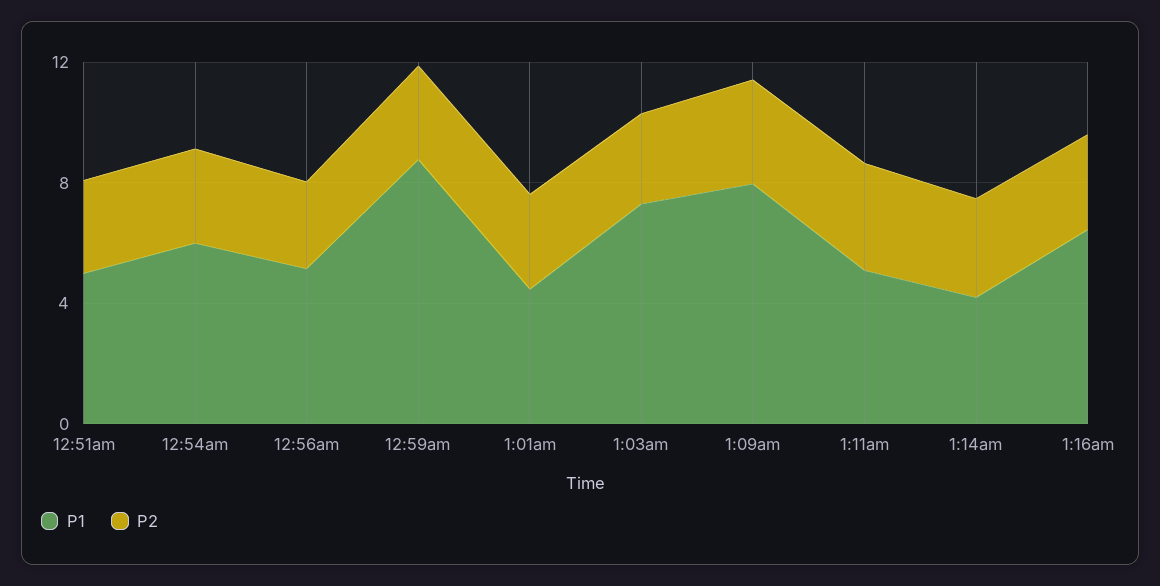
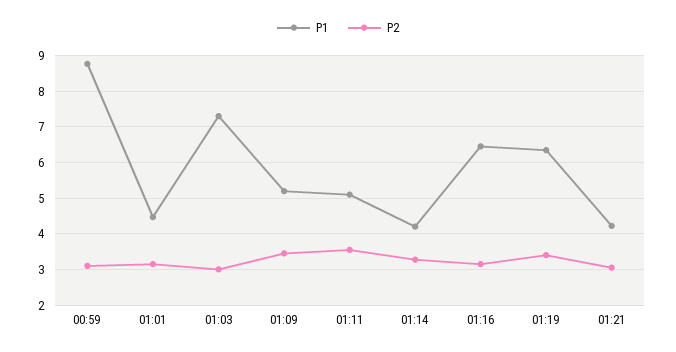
P1, 12:51am: 5 -> none
P2, 12:51am: 3 -> none
P1, 12:54am: 6 -> none
P2, 12:54am: 3 -> none
P1, 12:56am: 5 -> none
P2, 12:56am: 3 -> none
P1, 1:09am: 8 -> 5.2
P1, 01:19: none -> 6.4
P2, 01:19: none -> 3.4
P1, 01:21: none -> 4.2
P2, 01:21: none -> 3

